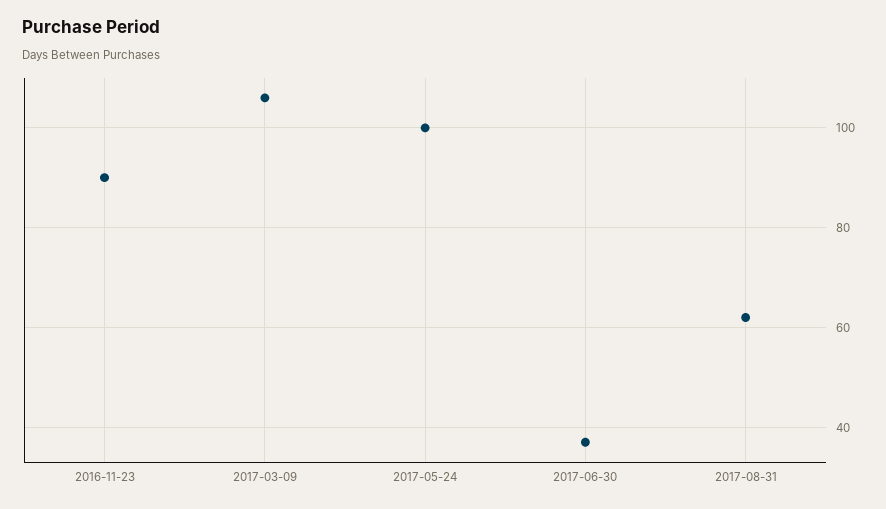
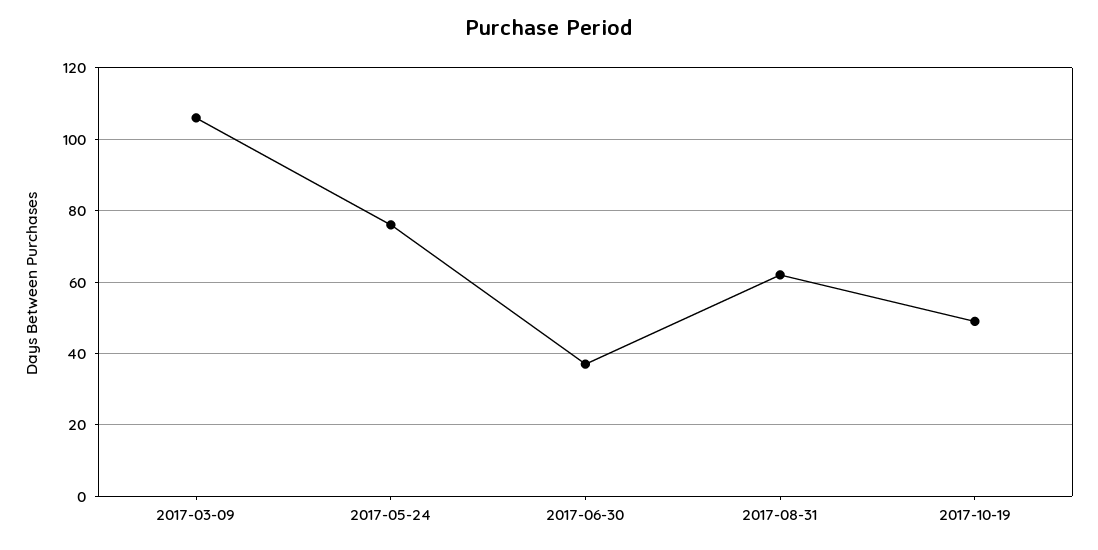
2016-11-23: 90 -> none
2017-05-24: 100 -> 75
2017-10-19: none -> 50

